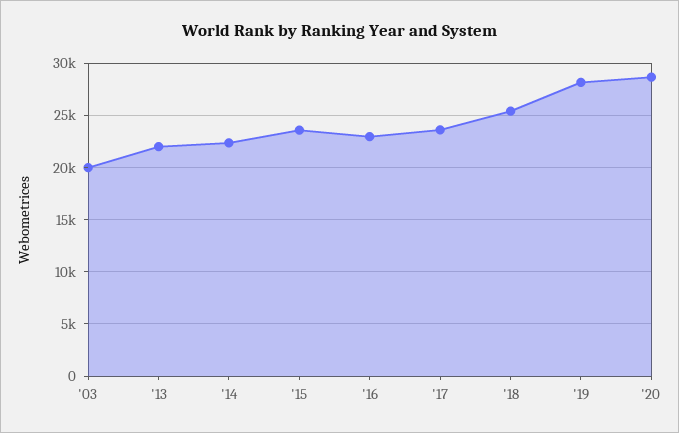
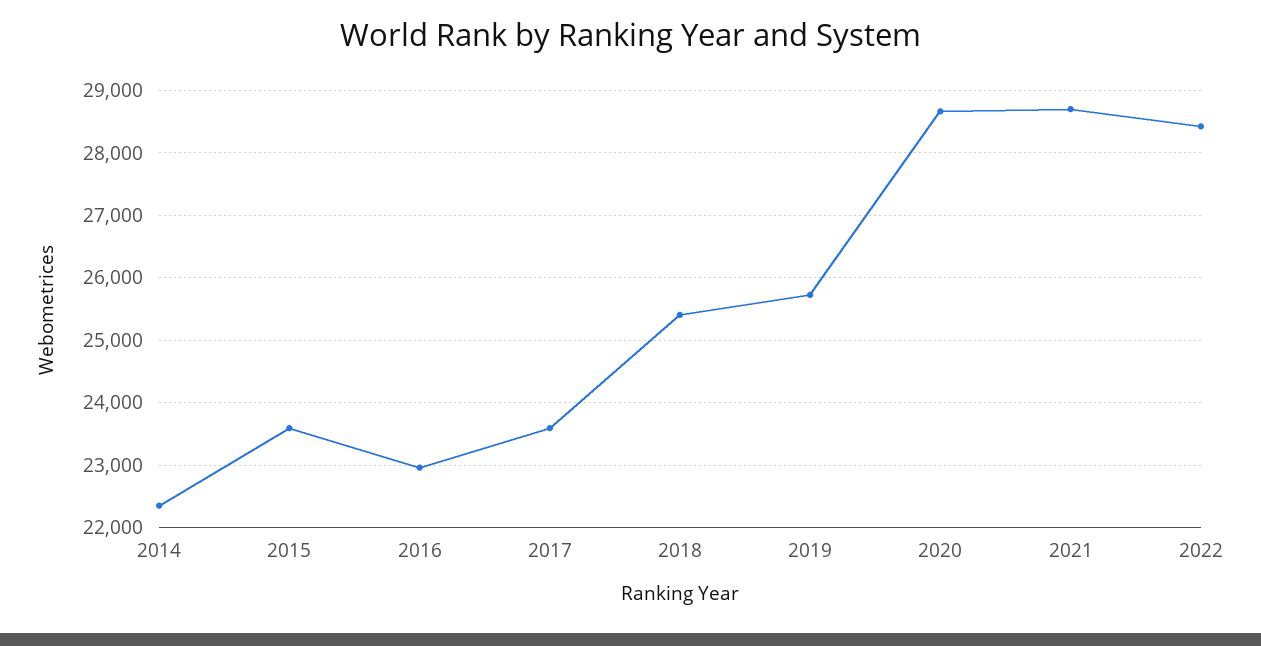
'03: 20000 -> none
'13: 22000 -> none
'19: 28000 -> 25700
2021: none -> 28700
2022: none -> 28400

